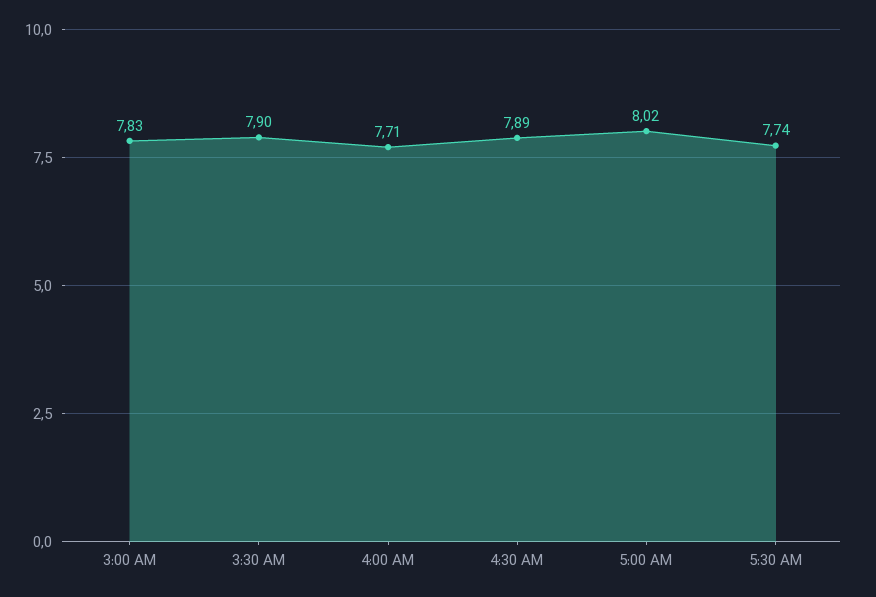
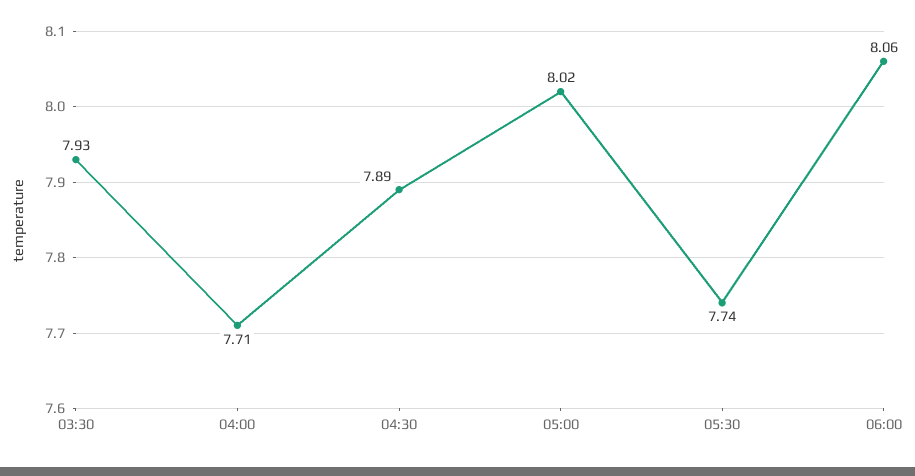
3:00 AM: 7.83 -> none
3:30 AM: 7.9 -> 7.93
06:00: none -> 8.06

